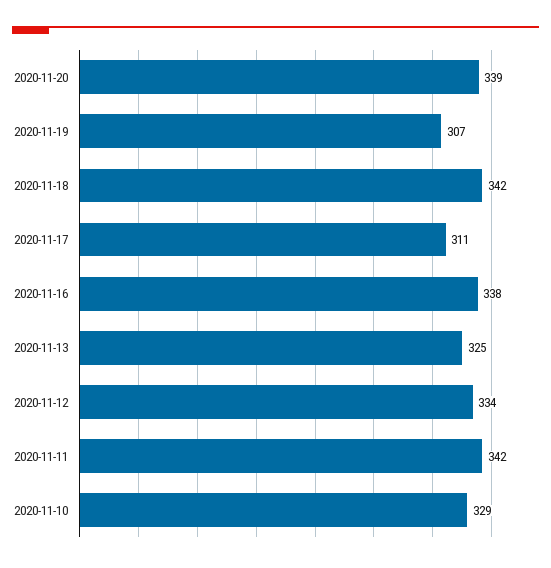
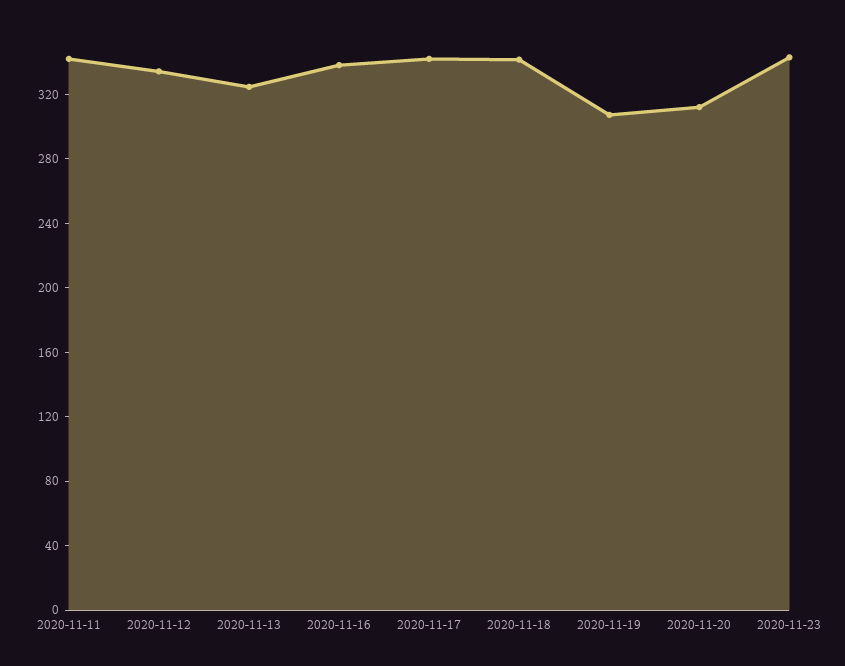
2020-11-20: 339 -> 310
2020-11-17: 311 -> 340
2020-11-10: 329 -> none
2020-11-23: none -> 340

